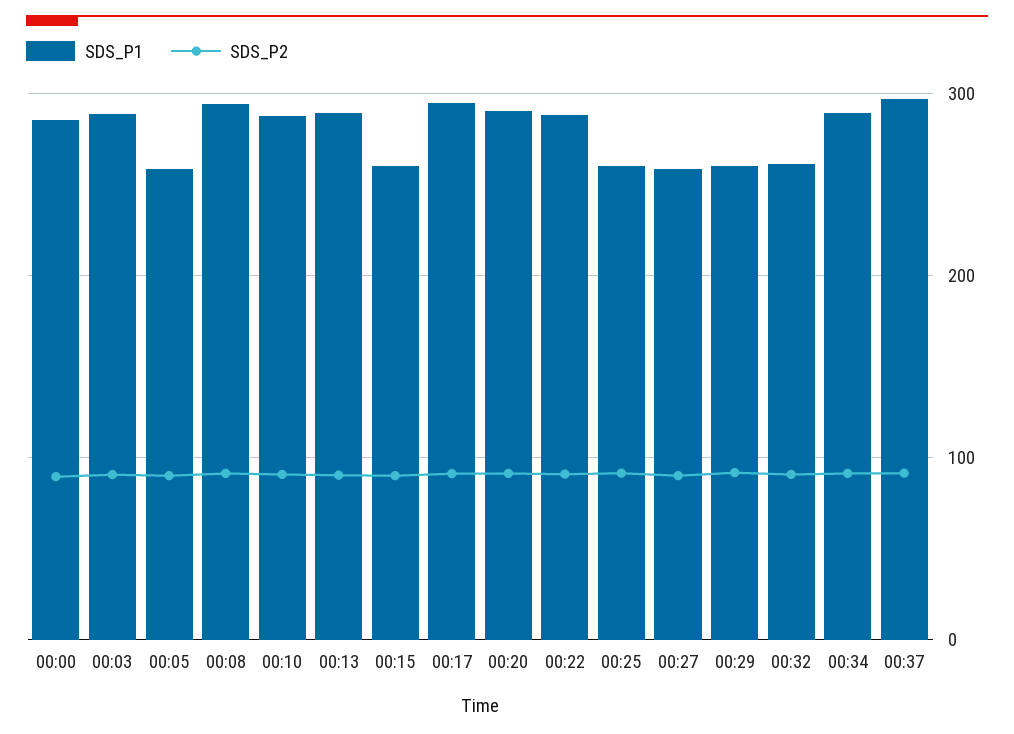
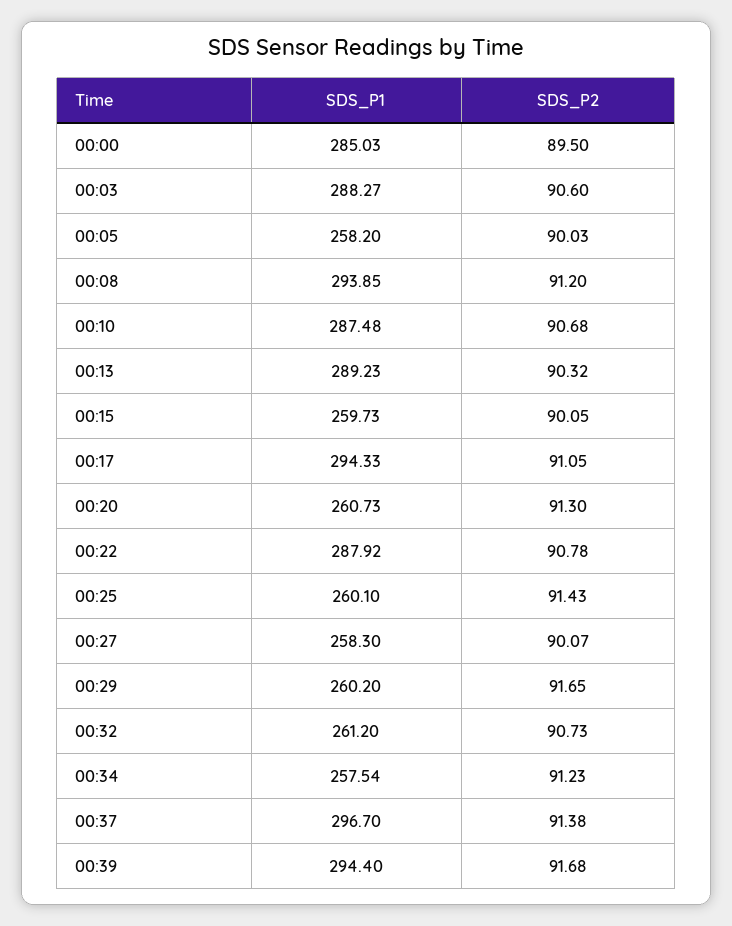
SDS_P1, 00:20: 290 -> 260.73
SDS_P1, 00:34: 290 -> 257.54
SDS_P1, 00:39: none -> 294.4
SDS_P2, 00:39: none -> 91.68

